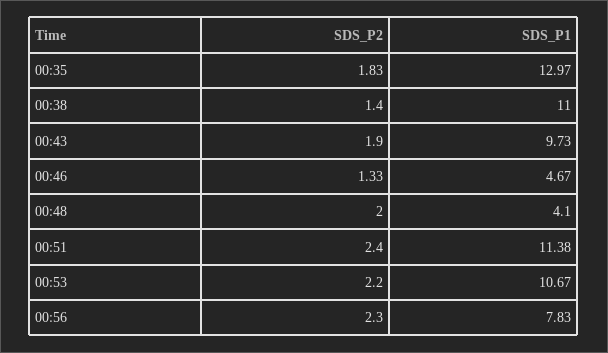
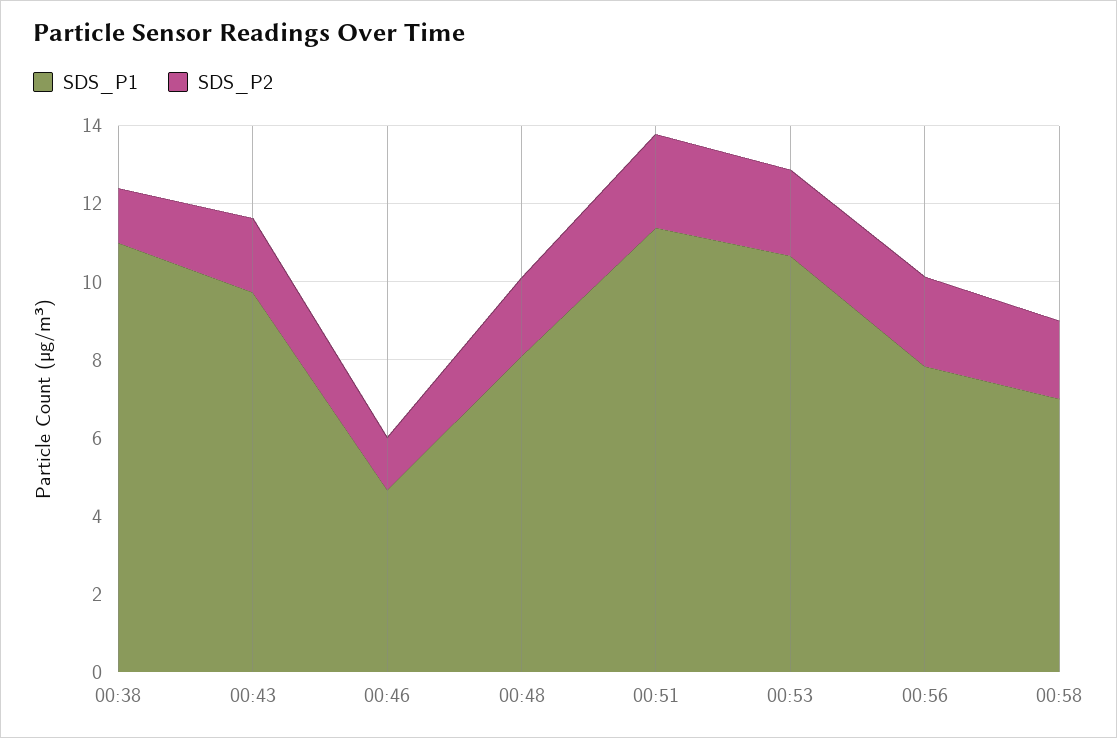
SDS_P2, 00:35: 1.83 -> none
SDS_P1, 00:35: 12.97 -> none
SDS_P1, 00:48: 4.1 -> 8
SDS_P1, 00:58: none -> 7
SDS_P2, 00:58: none -> 2

